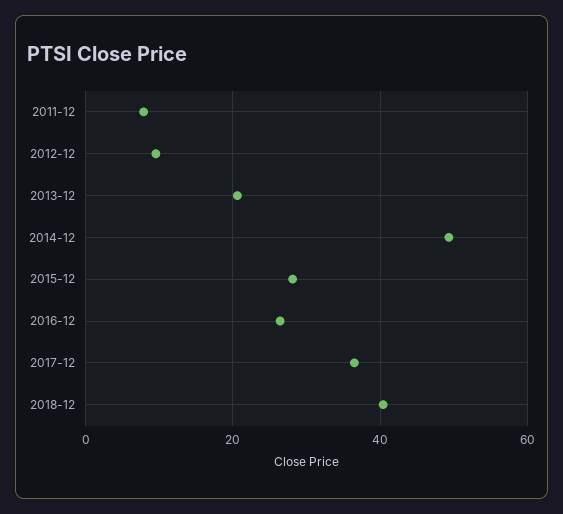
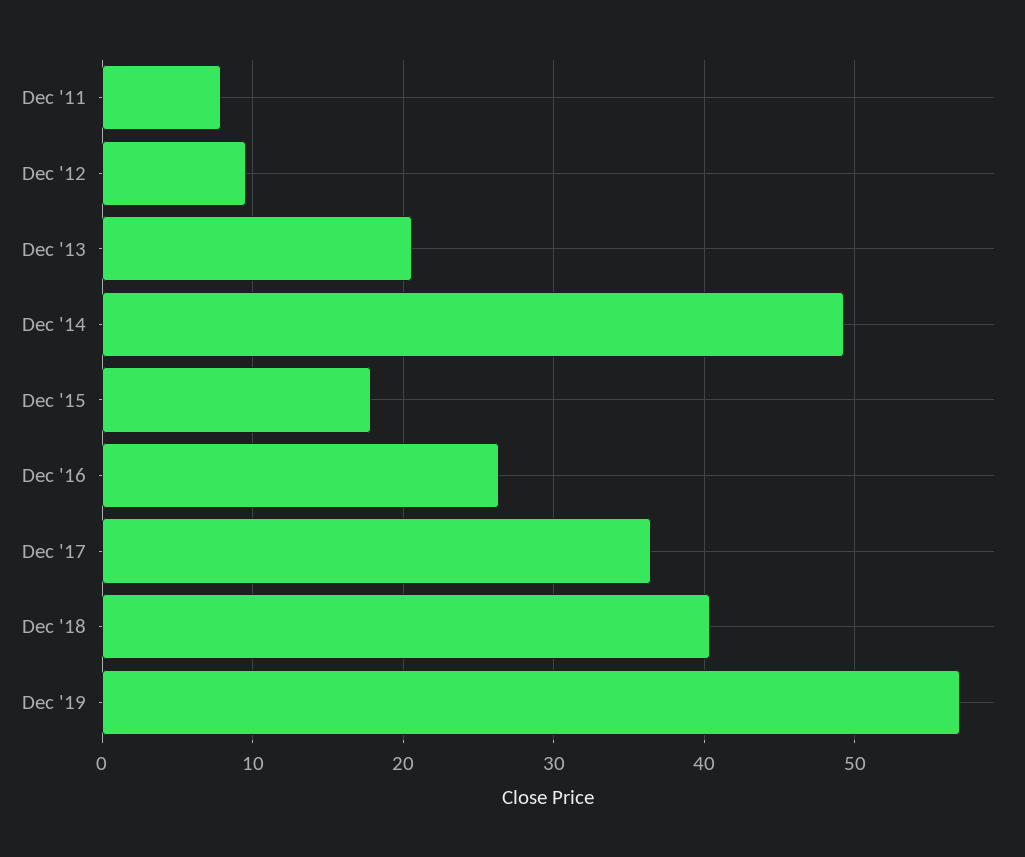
2015-12: 28 -> 18
Dec '19: none -> 57

